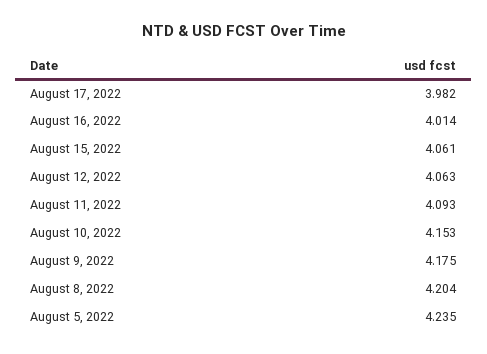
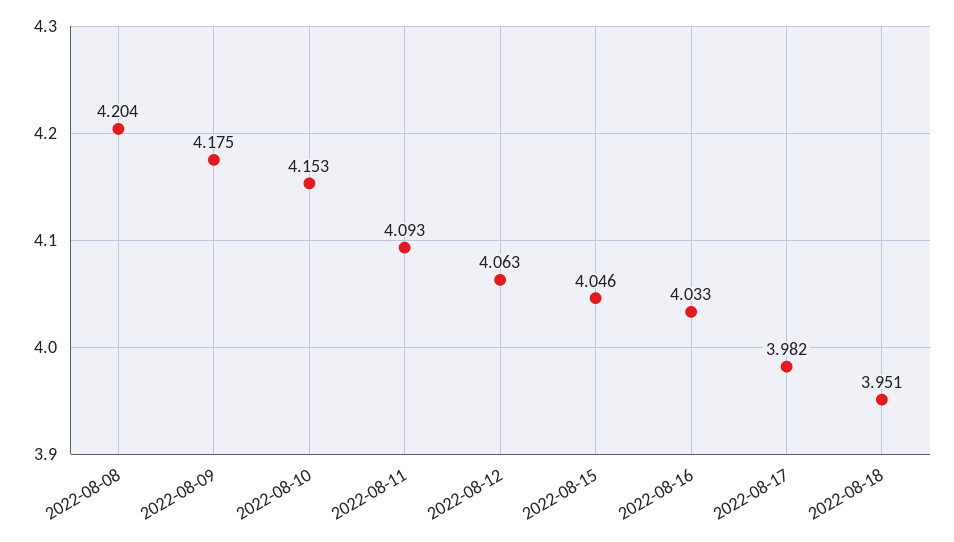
August 16, 2022: 4.014 -> 4.033
August 15, 2022: 4.061 -> 4.046
August 5, 2022: 4.235 -> none
2022-08-18: none -> 3.951

